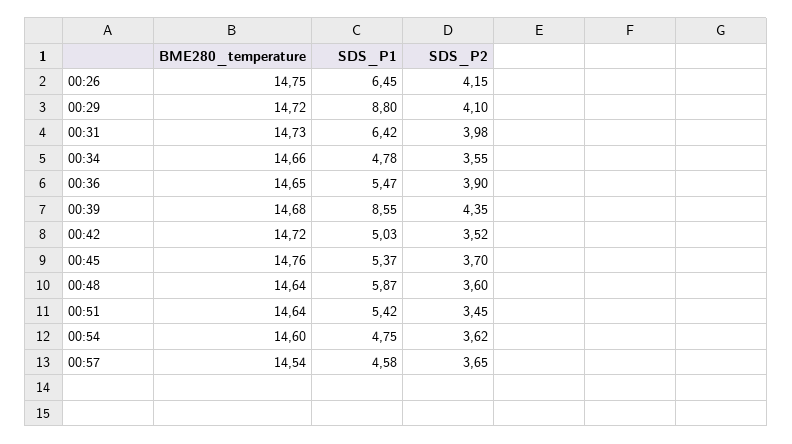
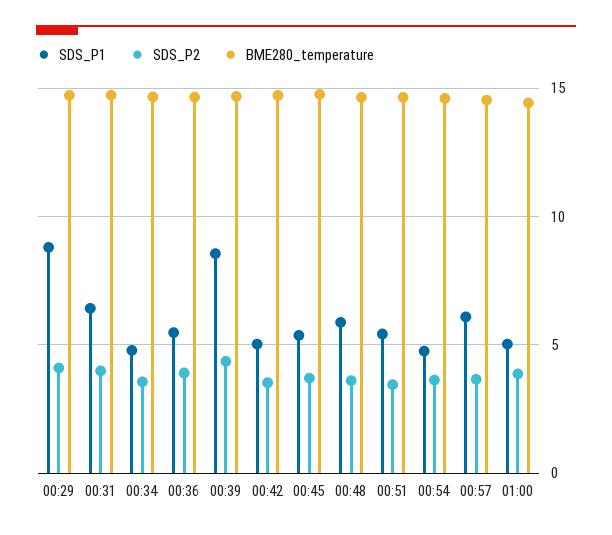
BME280_temperature, 00:26: 14.75 -> none
SDS_P1, 00:26: 6.45 -> none
SDS_P2, 00:26: 4.15 -> none
SDS_P1, 00:57: 4.58 -> 6
SDS_P1, 01:00: none -> 5
SDS_P2, 01:00: none -> 4
BME280_temperature, 01:00: none -> 14.5

